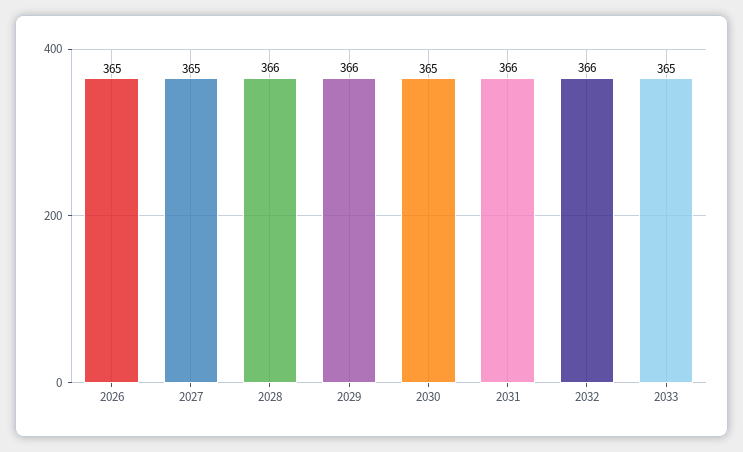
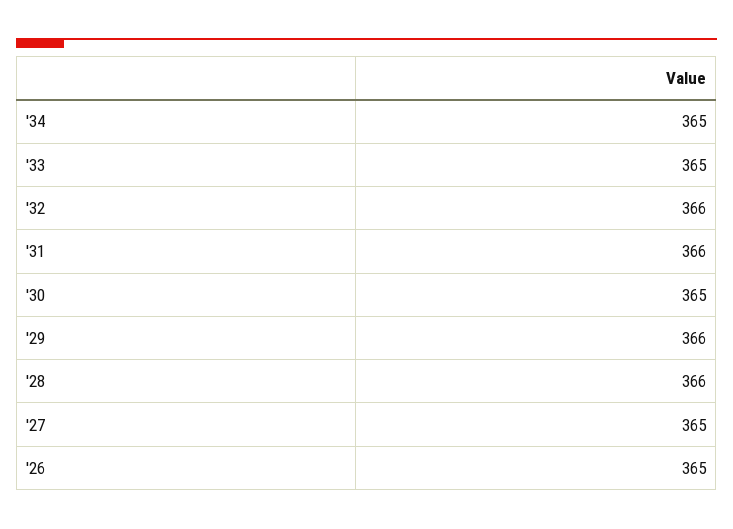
'34: none -> 365

